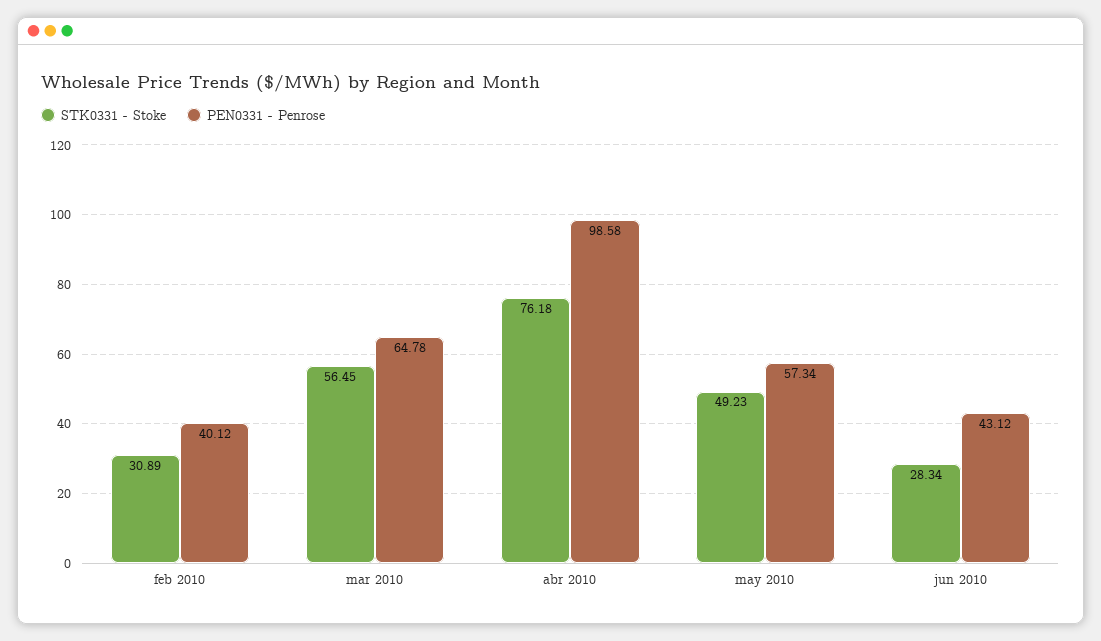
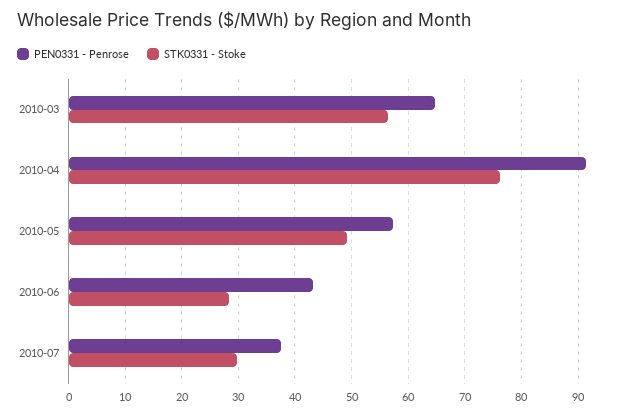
STK0331 - Stoke, feb 2010: 30.89 -> none
PEN0331 - Penrose, feb 2010: 40.12 -> none
PEN0331 - Penrose, abr 2010: 98.58 -> 92
PEN0331 - Penrose, 2010-07: none -> 38
STK0331 - Stoke, 2010-07: none -> 30

